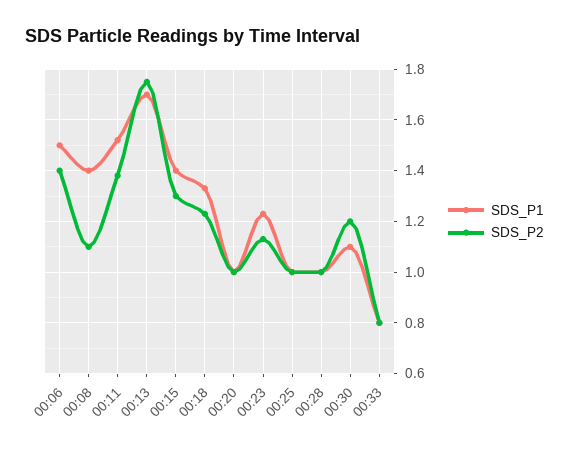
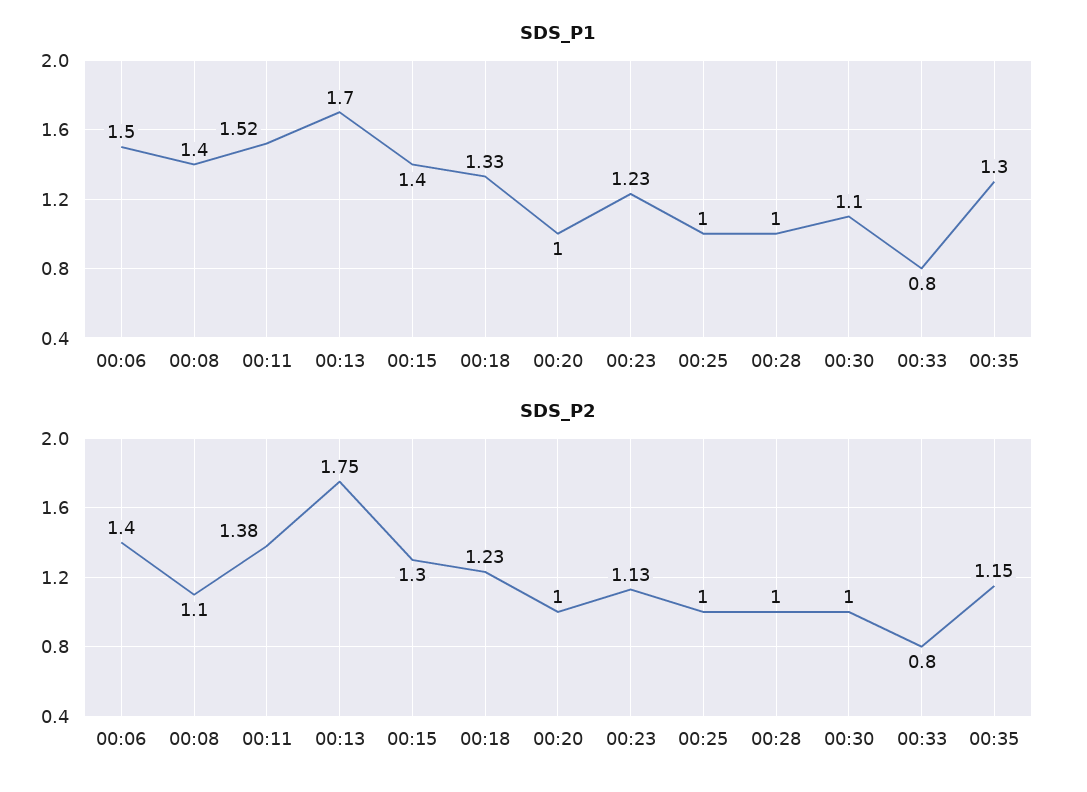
SDS_P2, 00:30: 1.2 -> 1
SDS_P1, 00:35: none -> 1.3
SDS_P2, 00:35: none -> 1.15

